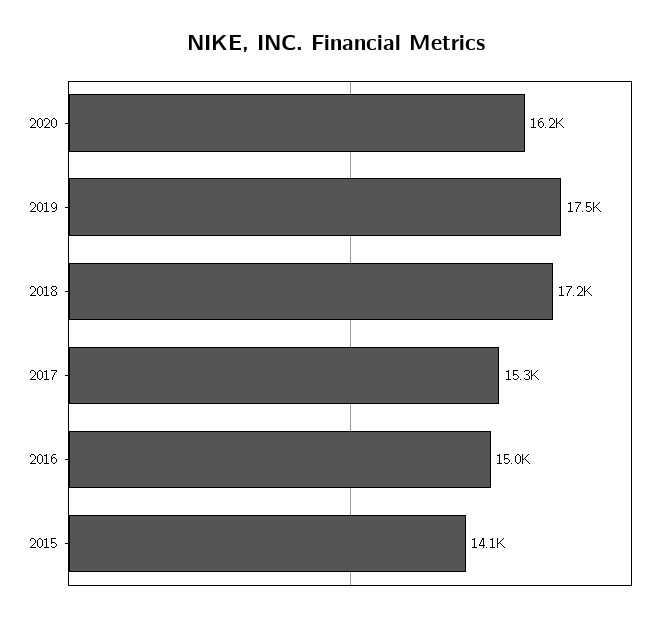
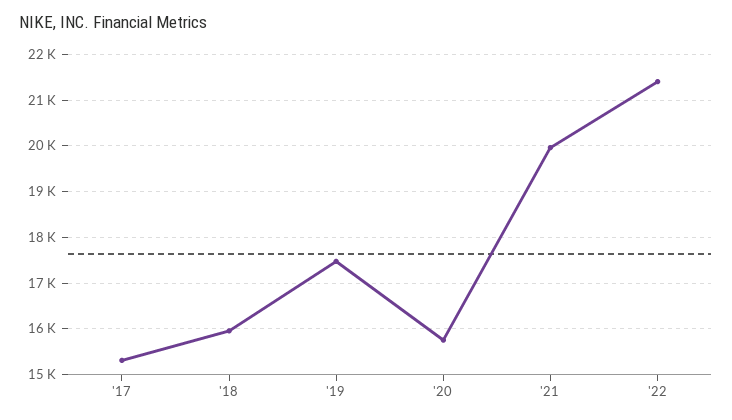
2020: 16200 -> 15800
2018: 17200 -> 16000
2016: 15000 -> none
2015: 14100 -> none
'21: none -> 20000
'22: none -> 21400

